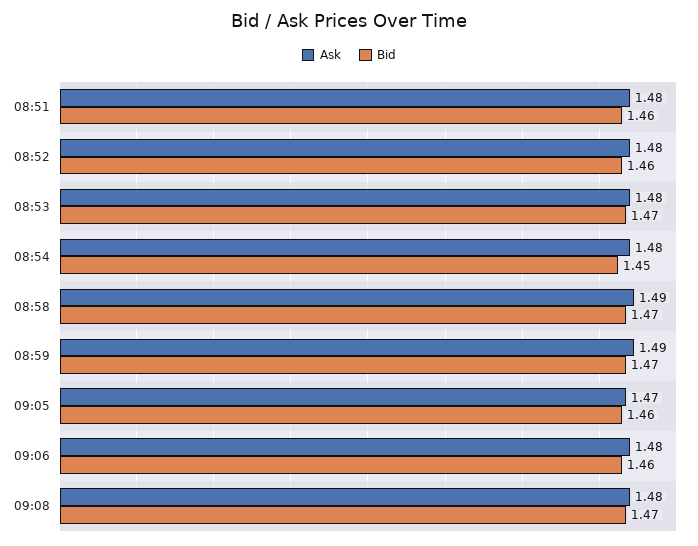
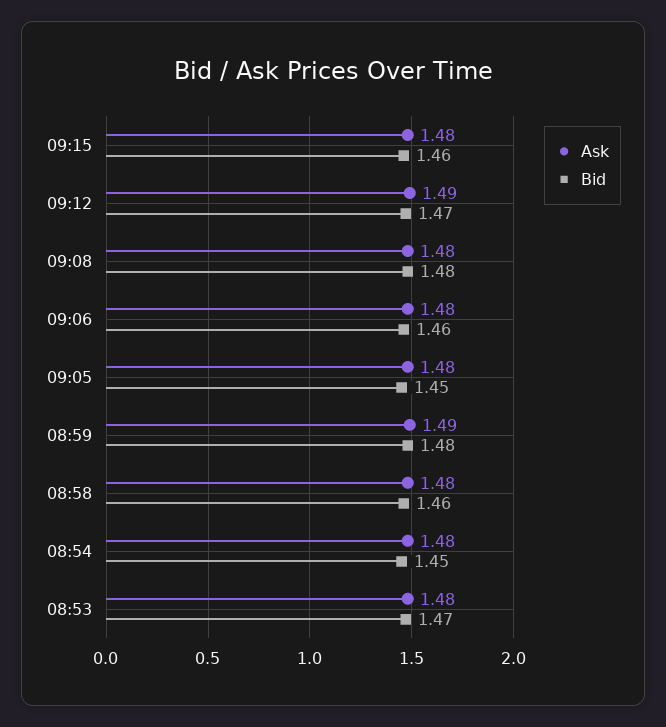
Ask, 08:51: 1.48 -> none
Bid, 08:51: 1.46 -> none
Ask, 08:52: 1.48 -> none
Bid, 08:52: 1.46 -> none
Ask, 08:58: 1.49 -> 1.48
Bid, 08:58: 1.47 -> 1.46
Bid, 08:59: 1.47 -> 1.48
Ask, 09:05: 1.47 -> 1.48
Bid, 09:05: 1.46 -> 1.45
Bid, 09:08: 1.47 -> 1.48
Ask, 09:15: none -> 1.48
Bid, 09:15: none -> 1.46
Ask, 09:12: none -> 1.49
Bid, 09:12: none -> 1.47

